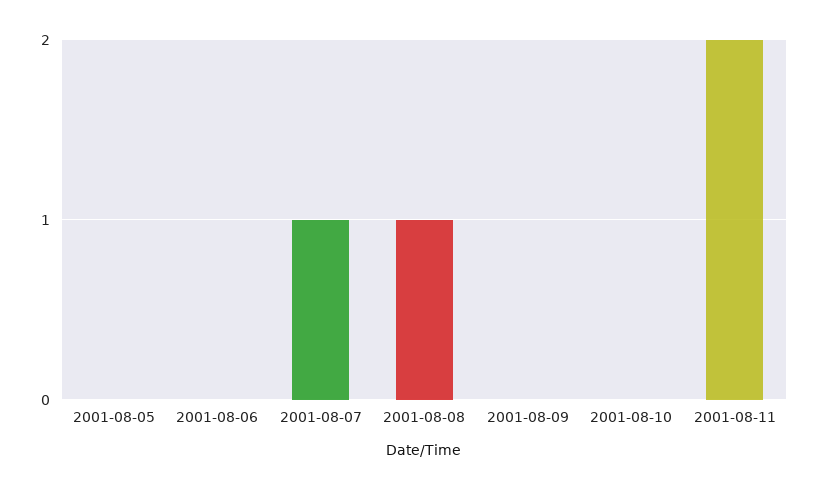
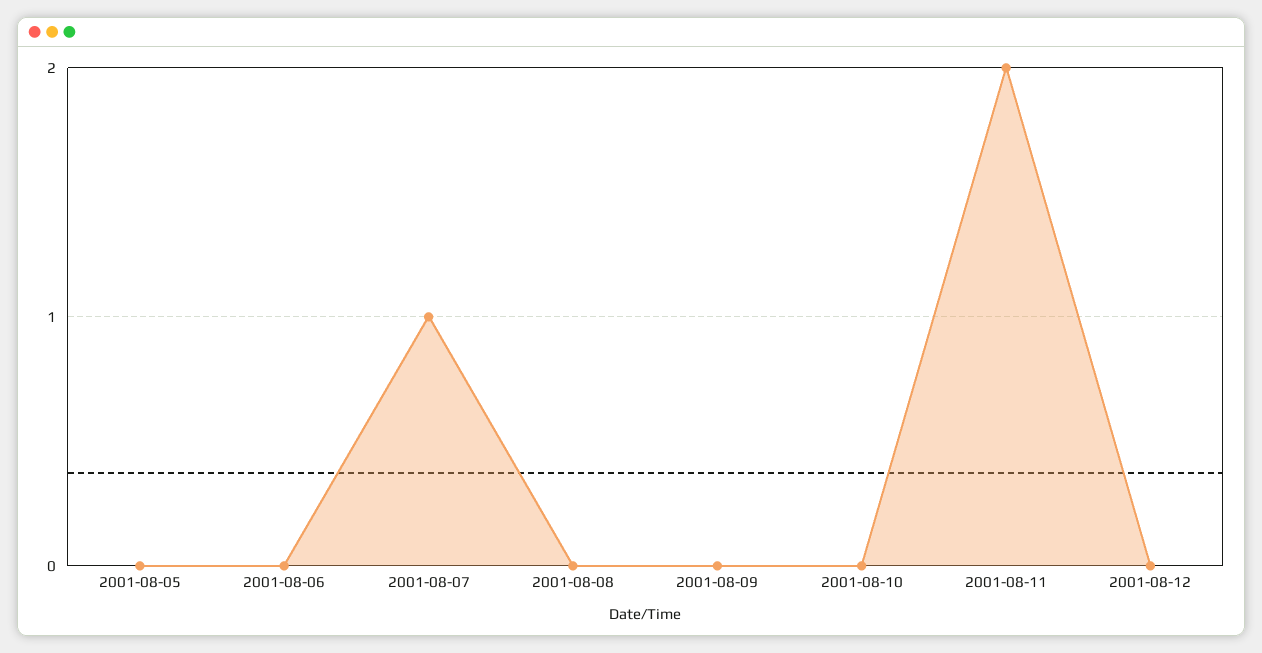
2001-08-08: 1 -> 0
2001-08-12: none -> 0

